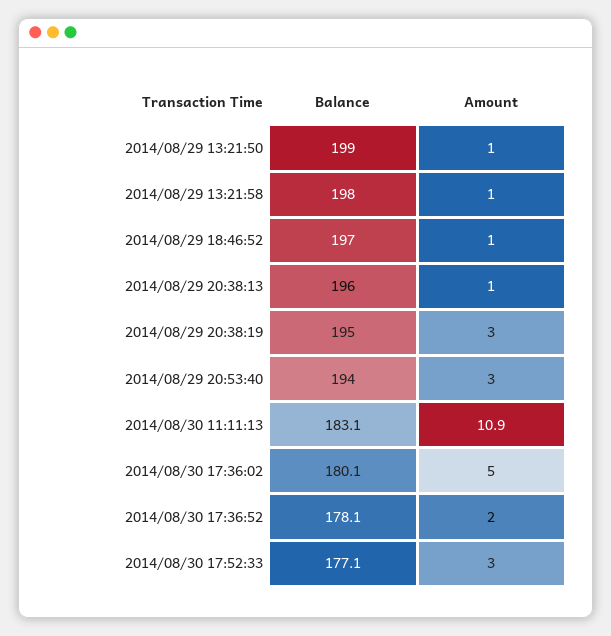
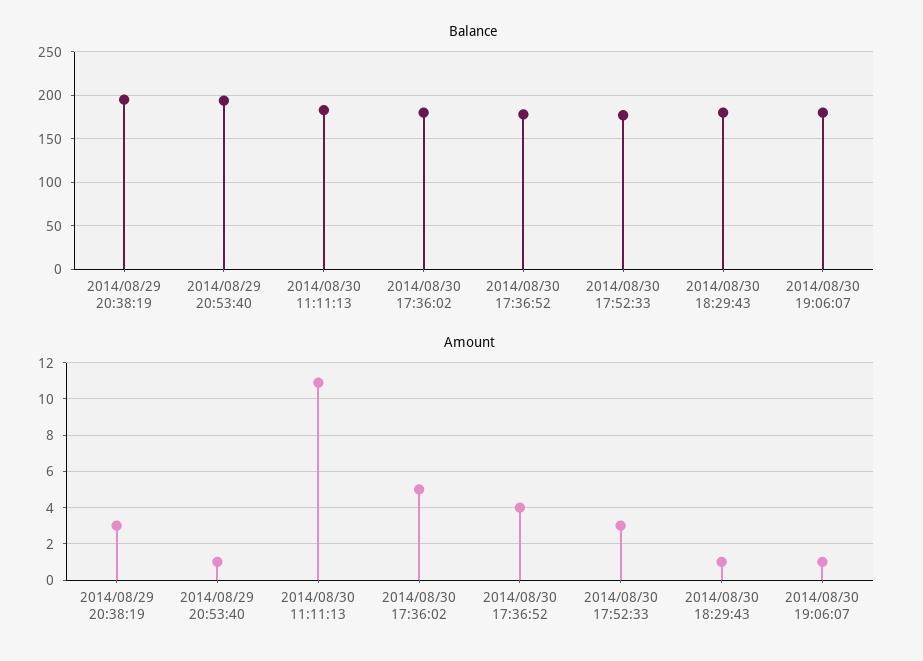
Balance, 2014/08/29 13:21:50: 199 -> none
Amount, 2014/08/29 13:21:50: 1 -> none
Balance, 2014/08/29 13:21:58: 198 -> none
Amount, 2014/08/29 13:21:58: 1 -> none
Balance, 2014/08/29 18:46:52: 197 -> none
Amount, 2014/08/29 18:46:52: 1 -> none
Balance, 2014/08/29 20:38:13: 196 -> none
Amount, 2014/08/29 20:38:13: 1 -> none
Amount, 2014/08/29 20:53:40: 3 -> 1
Amount, 2014/08/30 17:36:52: 2 -> 4
Balance, 2014/08/30 18:29:43: none -> 180
Balance, 2014/08/30 19:06:07: none -> 180
Amount, 2014/08/30 18:29:43: none -> 1
Amount, 2014/08/30 19:06:07: none -> 1

